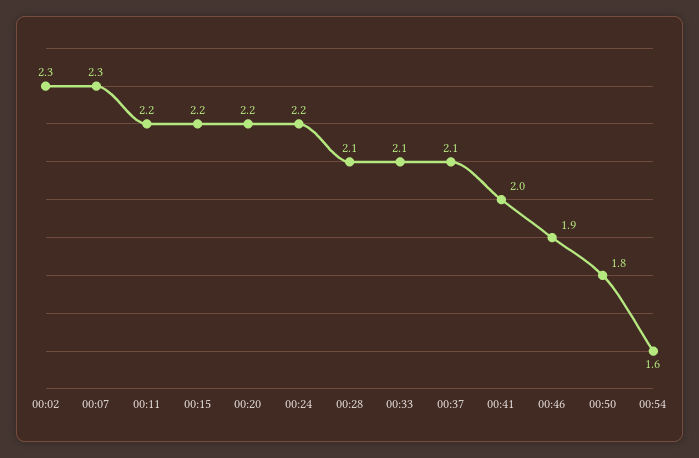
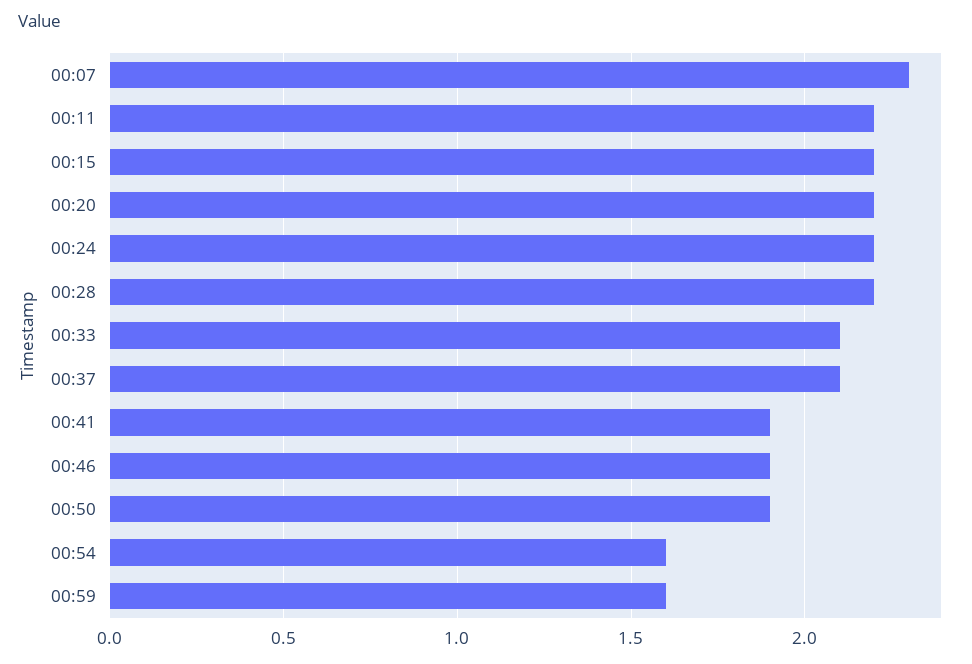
00:02: 2.3 -> none
00:28: 2.1 -> 2.2
00:41: 2 -> 1.9
00:50: 1.8 -> 1.9
00:59: none -> 1.6

